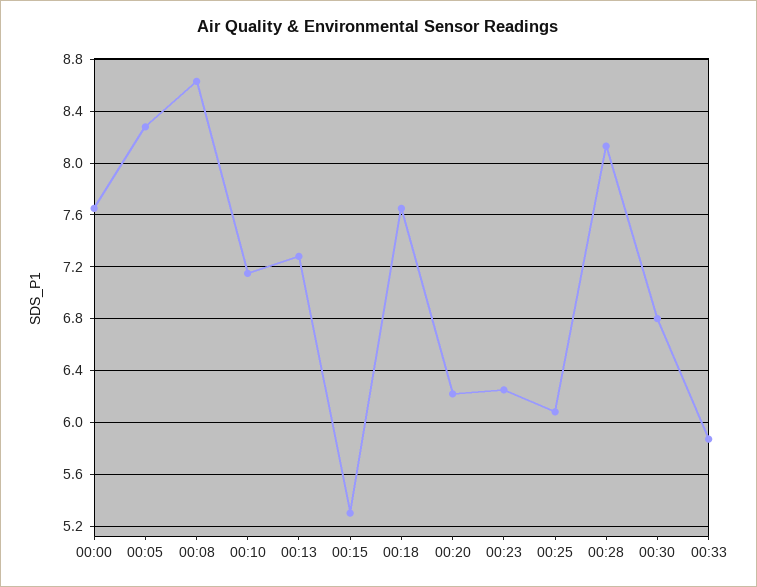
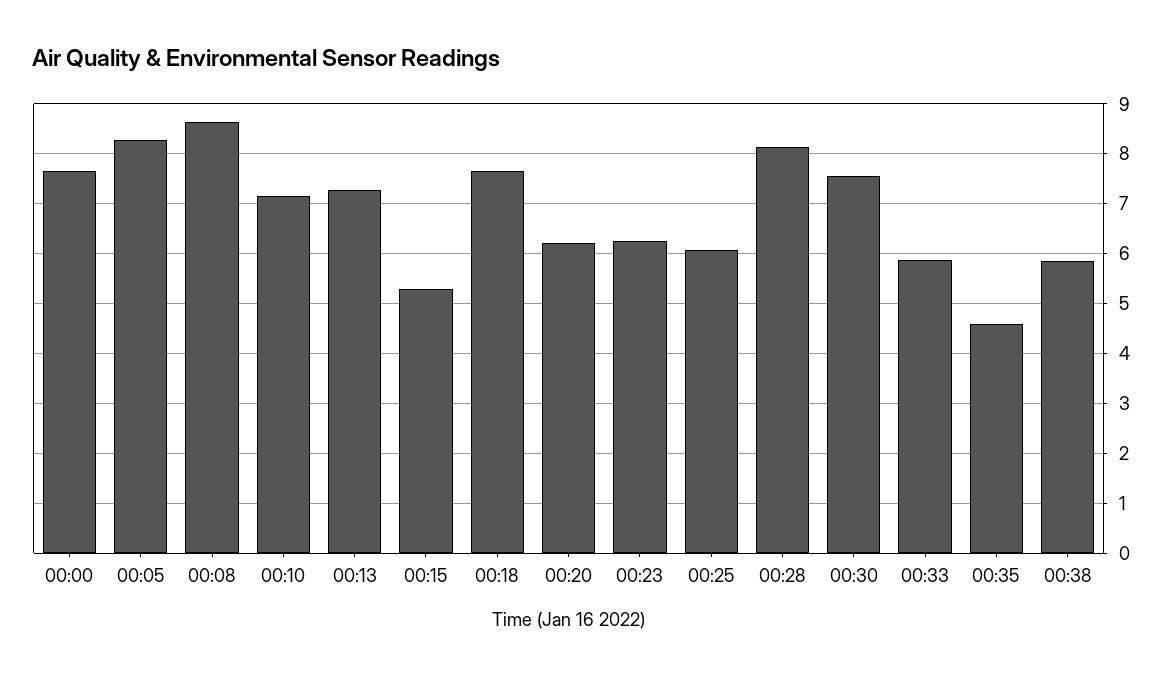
00:30: 6.8 -> 7.6
00:35: none -> 4.6
00:38: none -> 5.8

